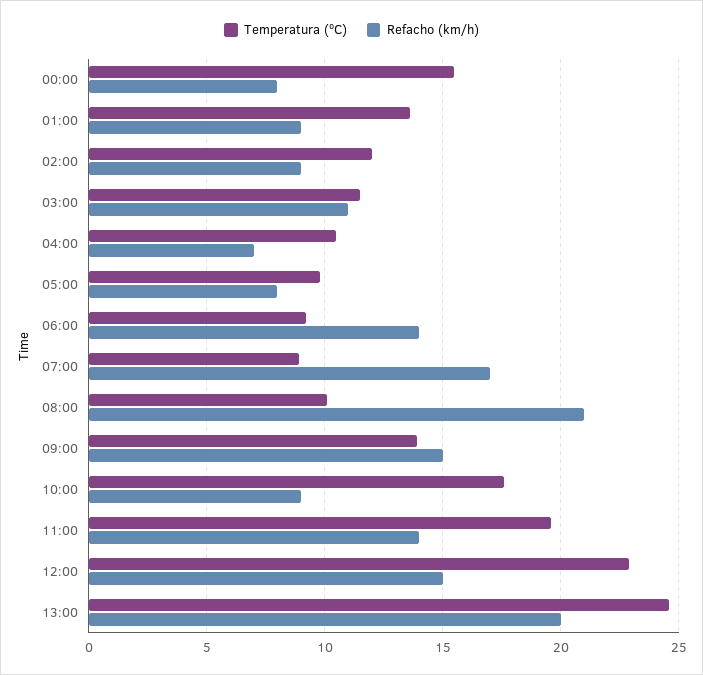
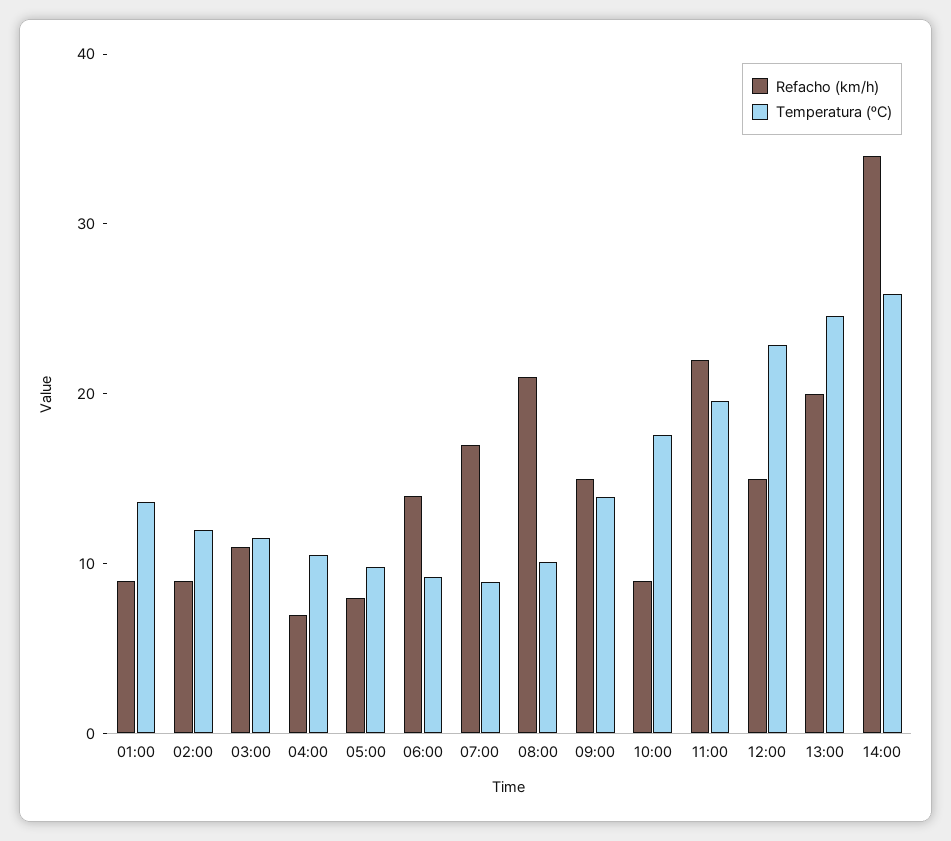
Temperatura (ºC), 00:00: 15.5 -> none
Refacho (km/h), 00:00: 8 -> none
Refacho (km/h), 11:00: 14 -> 22
Refacho (km/h), 14:00: none -> 34
Temperatura (ºC), 14:00: none -> 26

